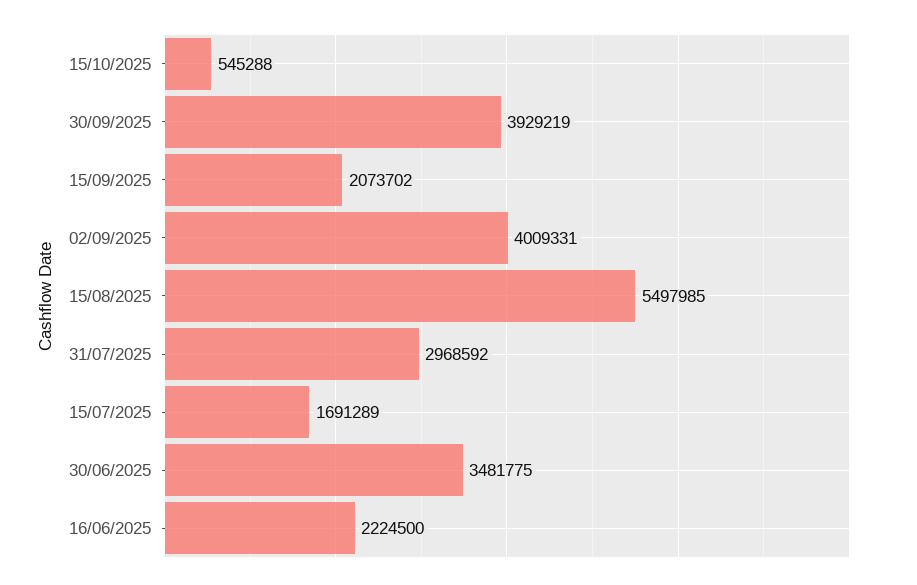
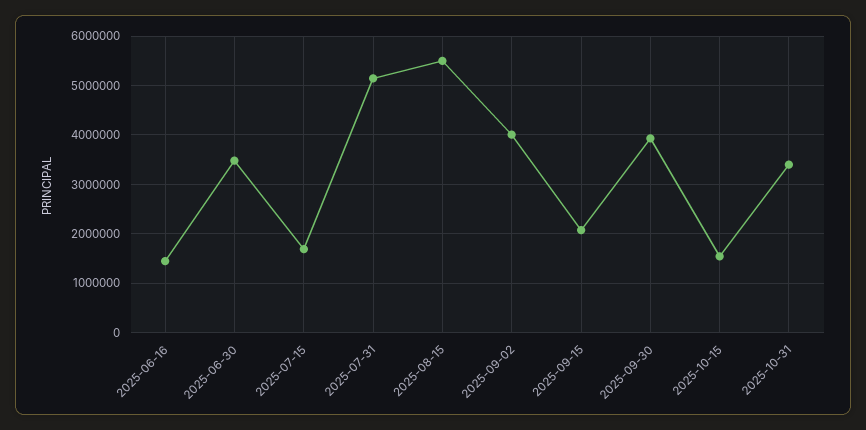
15/10/2025: 545288 -> 1600000
31/07/2025: 2968592 -> 5200000
16/06/2025: 2224500 -> 1400000
2025-10-31: none -> 3400000

